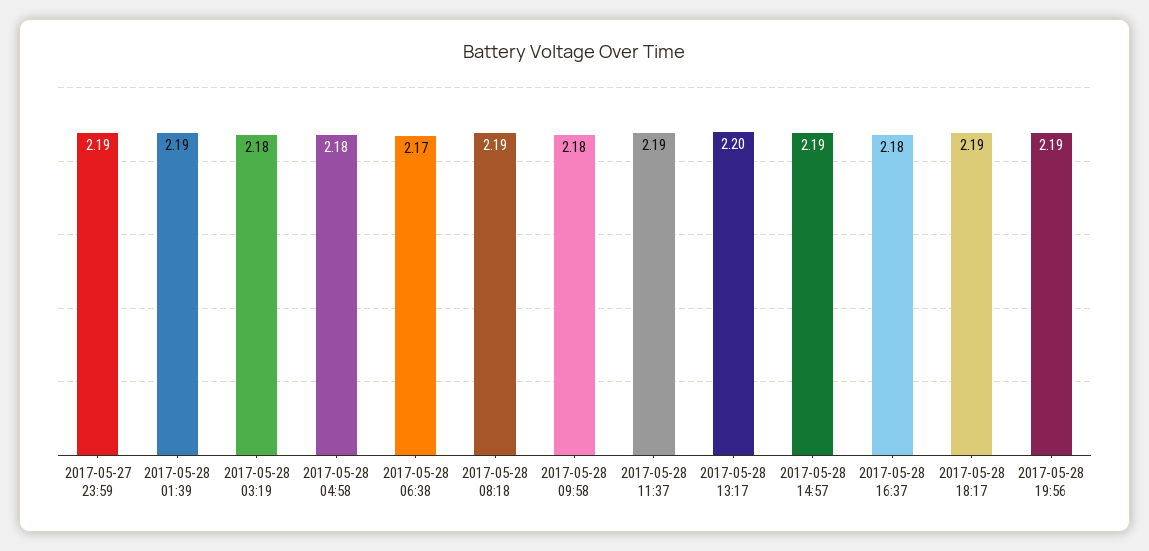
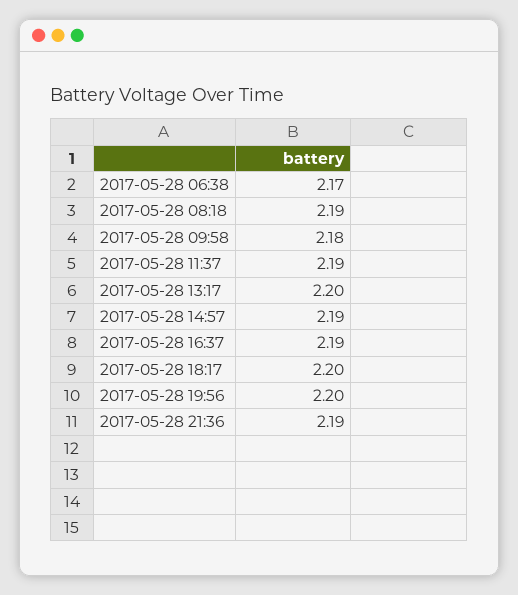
2017-05-27 23:59: 2.19 -> none
2017-05-28 01:39: 2.19 -> none
2017-05-28 03:19: 2.18 -> none
2017-05-28 04:58: 2.18 -> none
2017-05-28 16:37: 2.18 -> 2.19
2017-05-28 18:17: 2.19 -> 2.2
2017-05-28 19:56: 2.19 -> 2.2
2017-05-28 21:36: none -> 2.19

